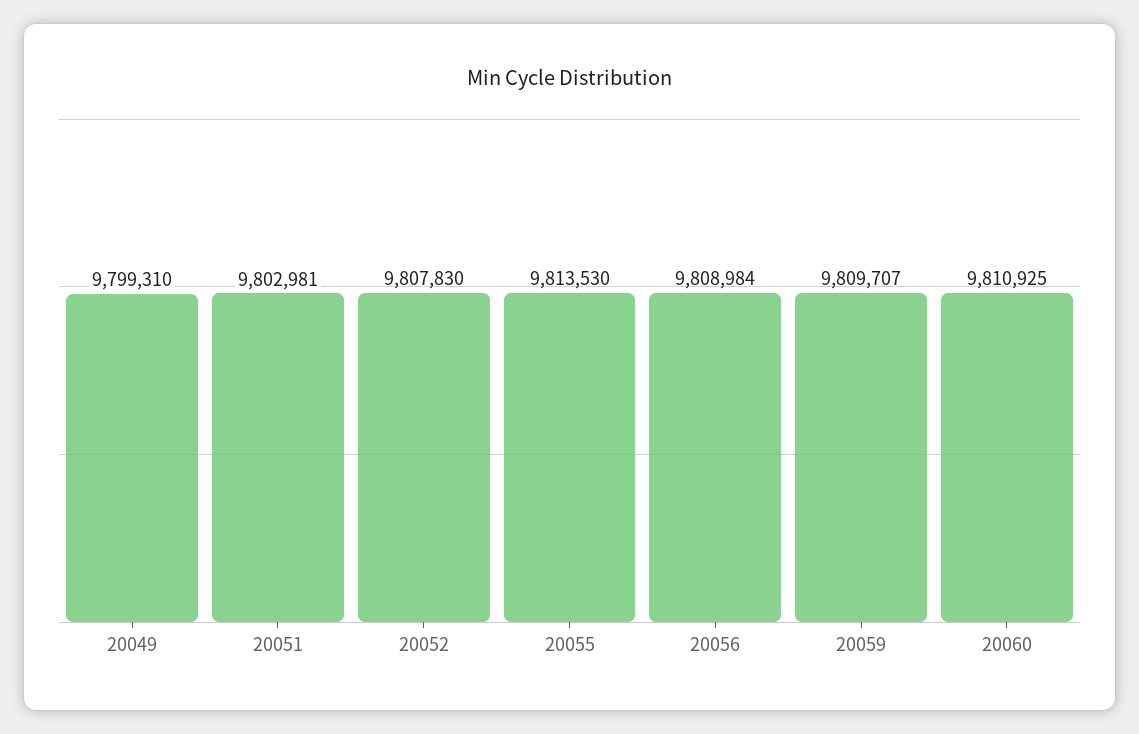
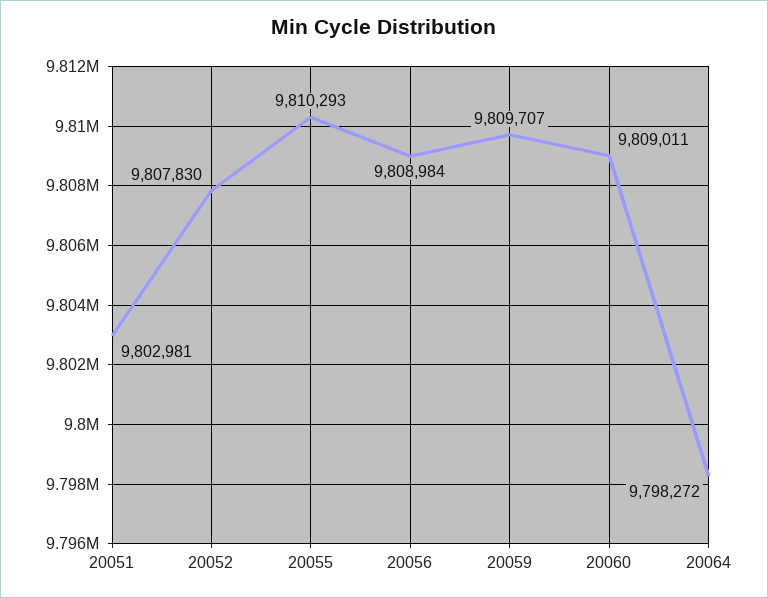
20049: 9799310 -> none
20055: 9813530 -> 9810293
20060: 9810925 -> 9809011
20064: none -> 9798272

